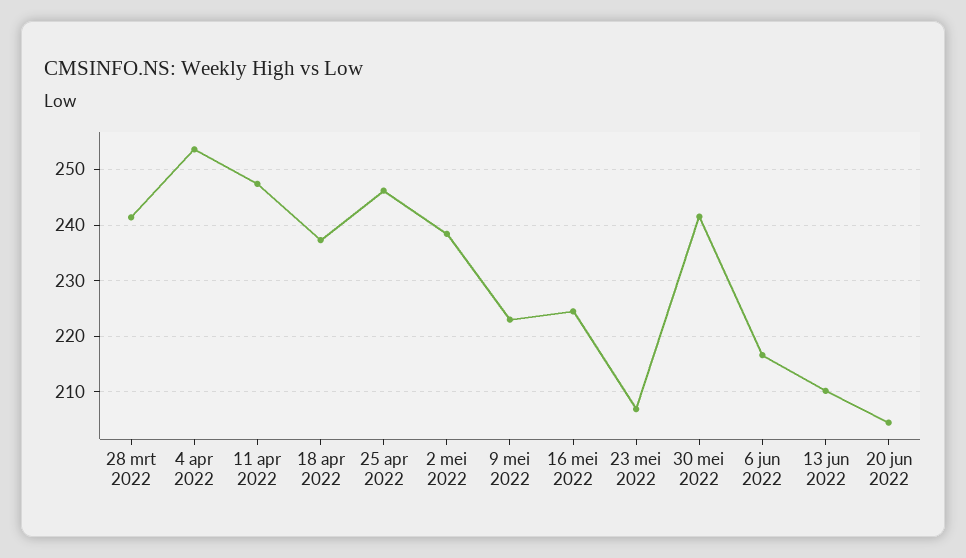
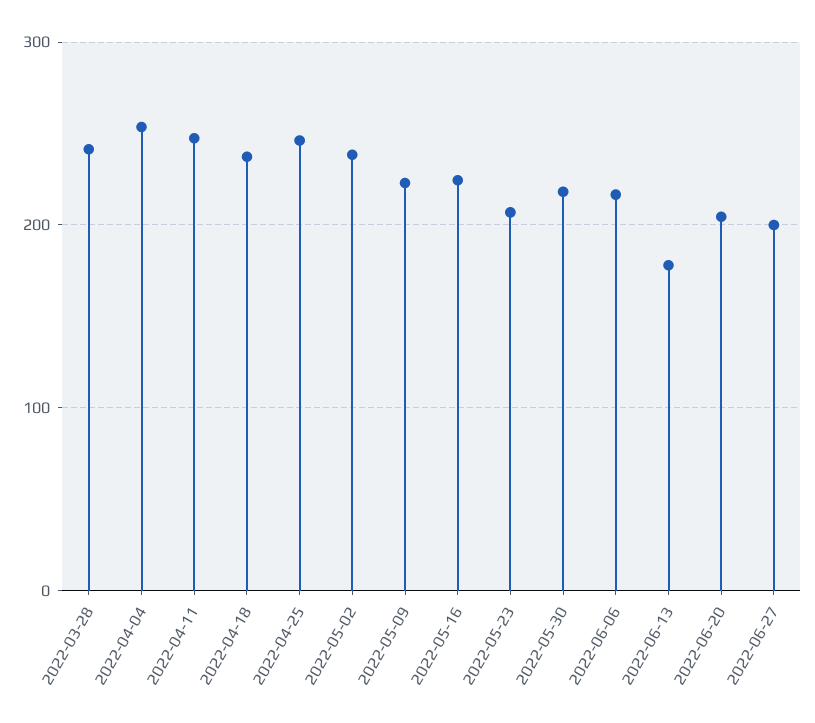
30 mei 2022: 242 -> 220
13 jun 2022: 210 -> 180
2022-06-27: none -> 200

